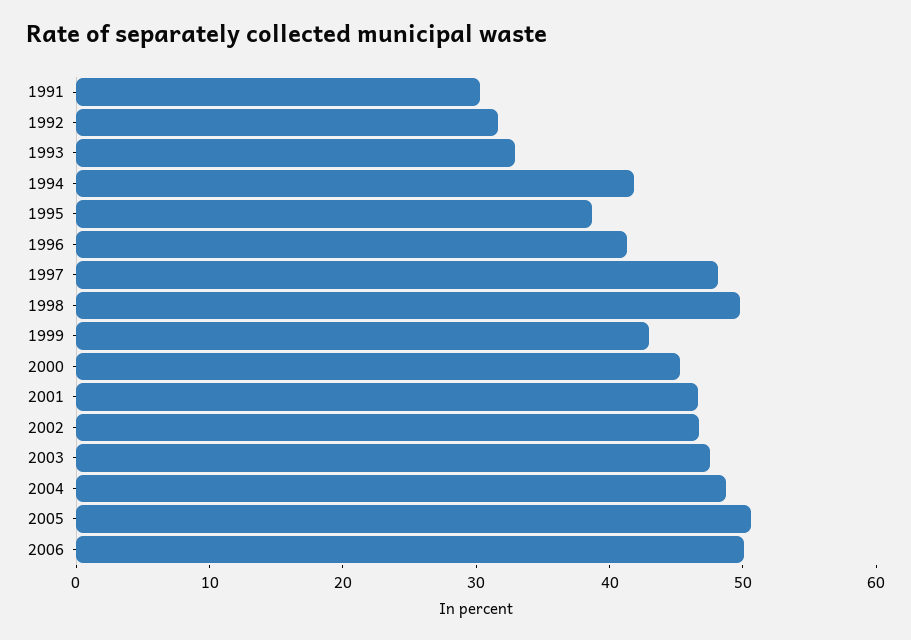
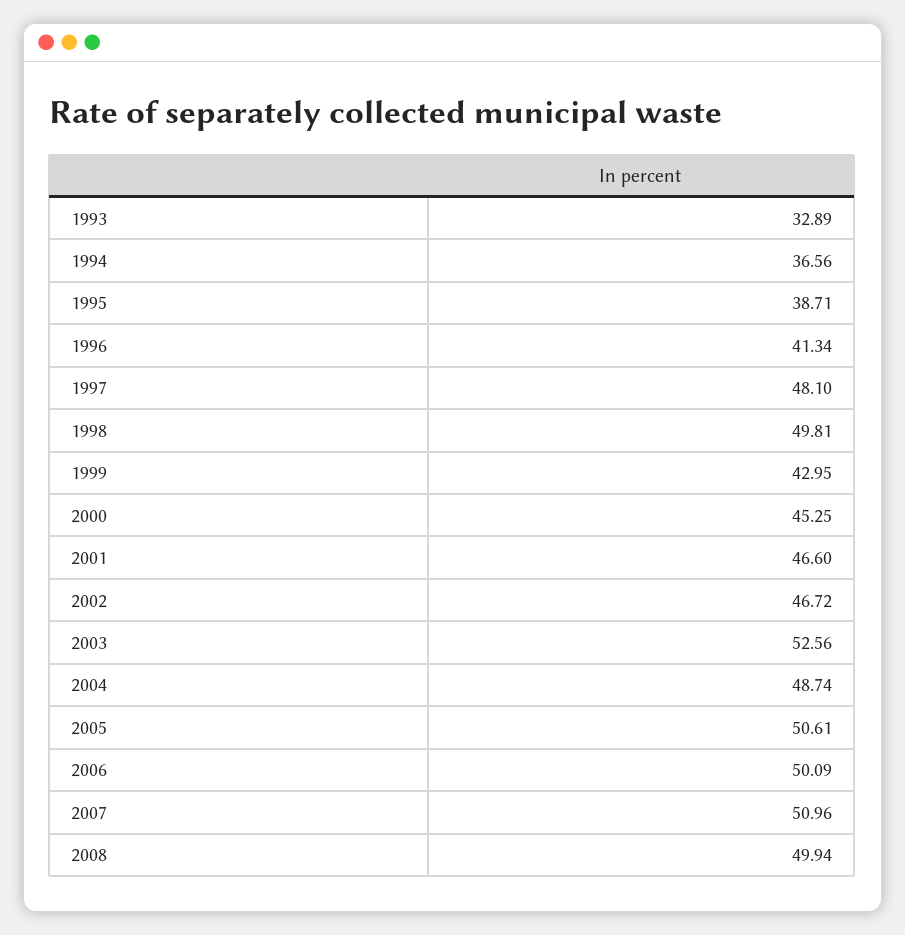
1991: 30 -> none
1992: 32 -> none
1994: 42 -> 36.56
2003: 48 -> 52.56
2007: none -> 50.96
2008: none -> 49.94

